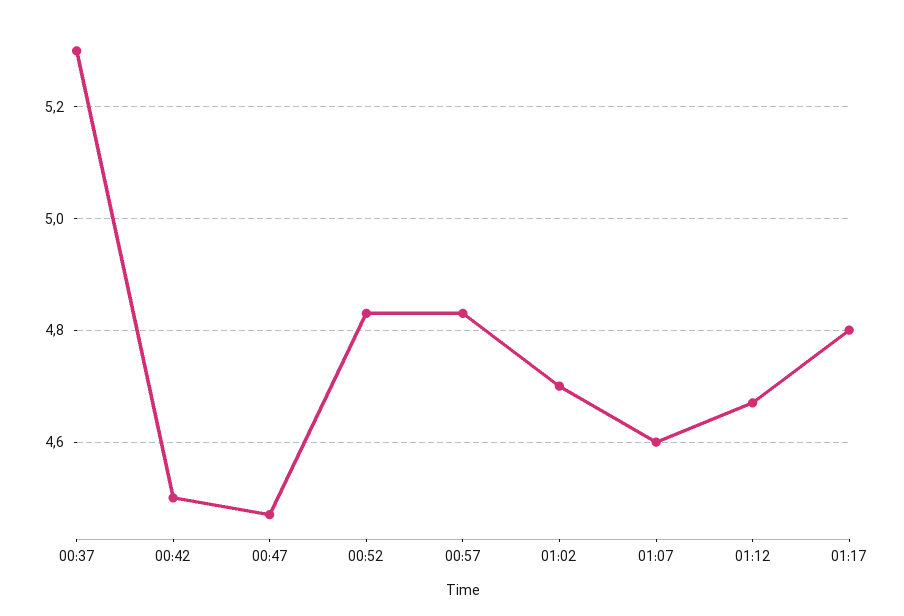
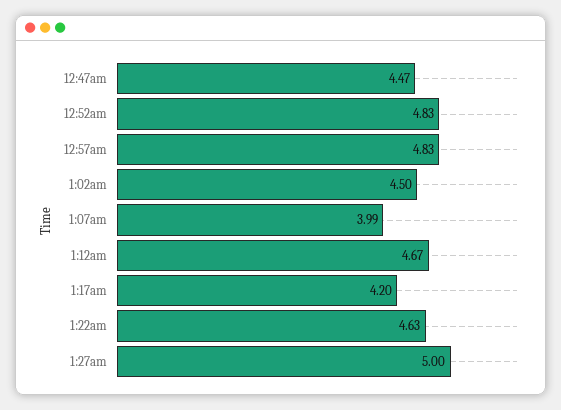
00:37: 5.3 -> none
00:42: 4.5 -> none
01:02: 4.7 -> 4.5
01:07: 4.6 -> 3.99
01:17: 4.8 -> 4.2
1:22am: none -> 4.63
1:27am: none -> 5

